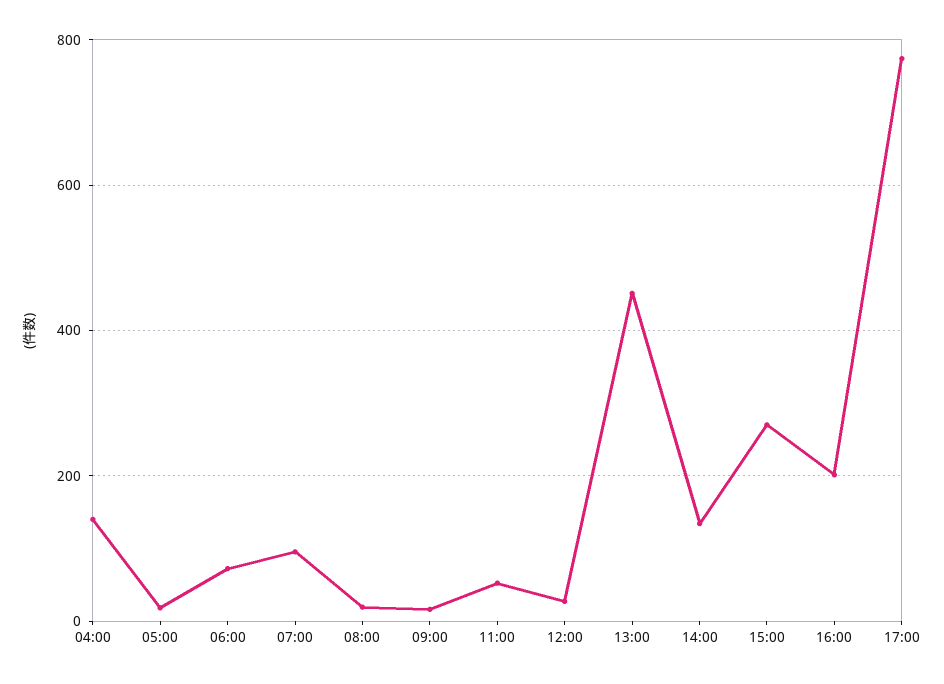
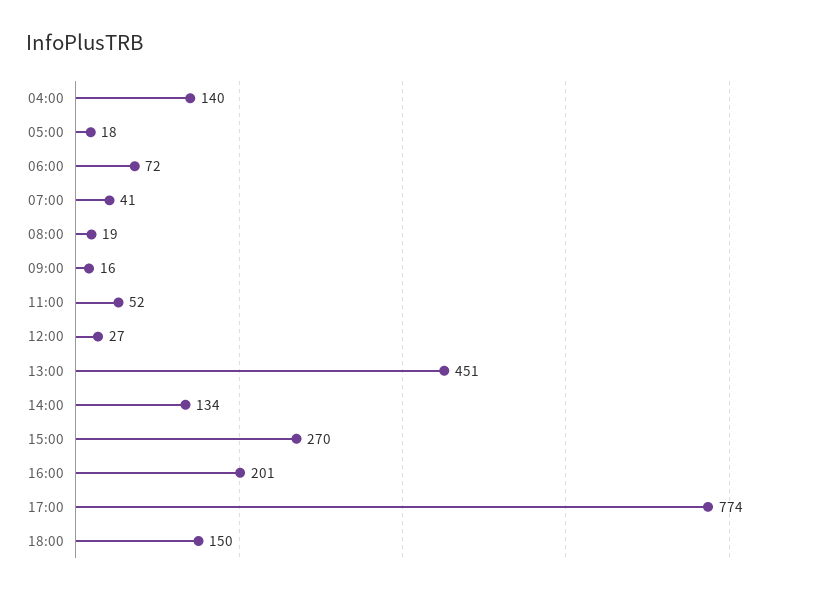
07:00: 100 -> 41
18:00: none -> 150

